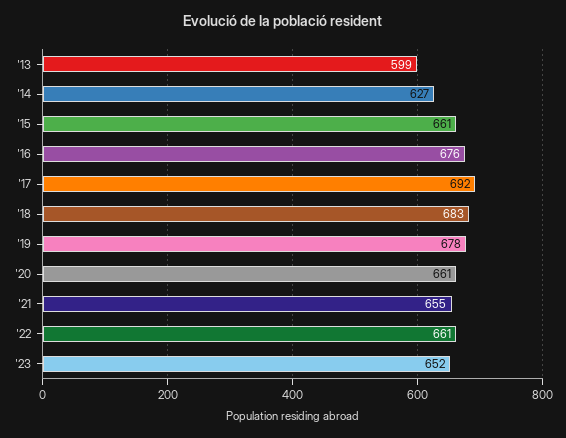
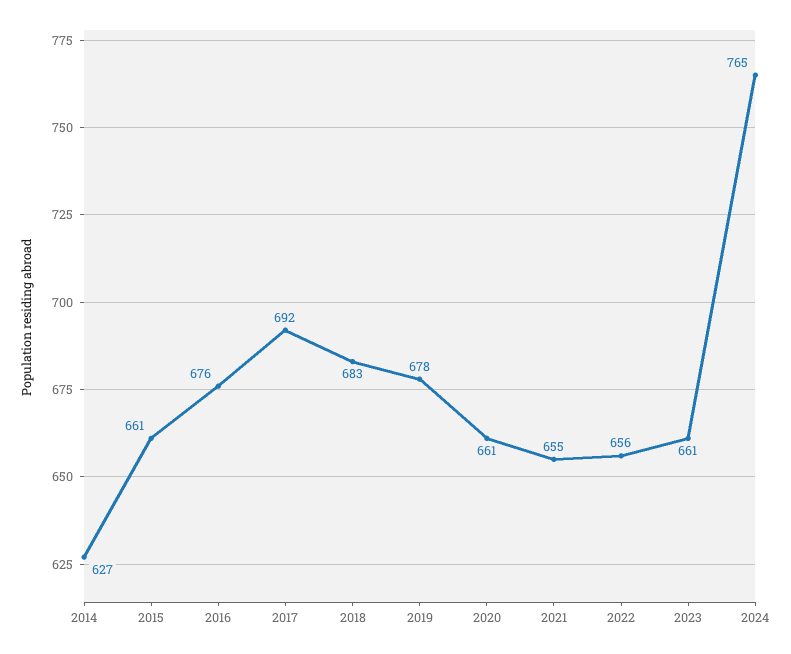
'13: 599 -> none
'22: 661 -> 656
'23: 652 -> 661
2024: none -> 765

